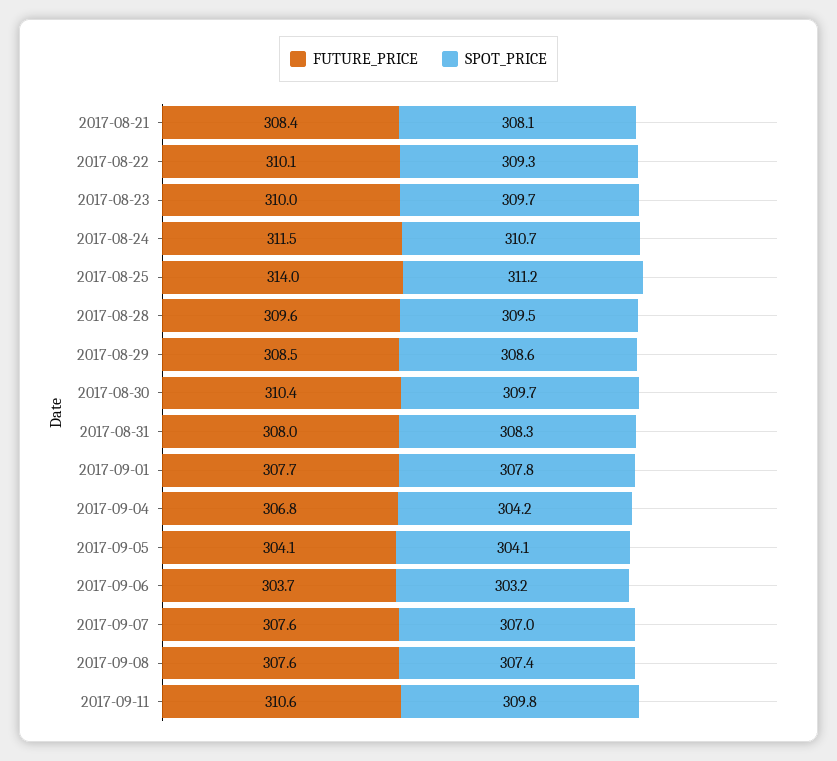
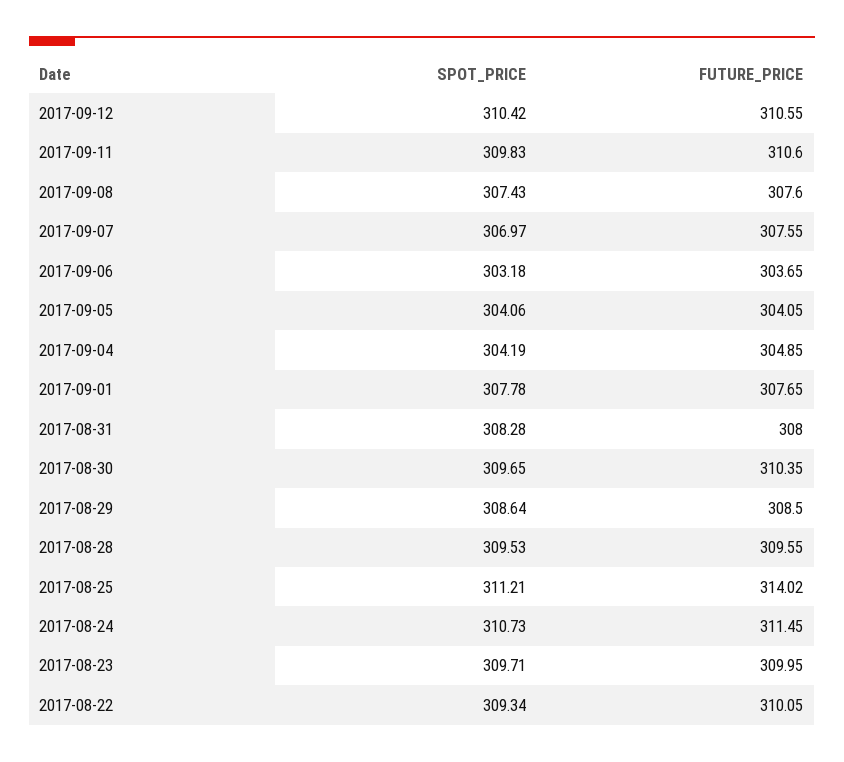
FUTURE_PRICE, 2017-08-21: 308.4 -> none
SPOT_PRICE, 2017-08-21: 308.1 -> none
FUTURE_PRICE, 2017-09-04: 306.8 -> 304.85
SPOT_PRICE, 2017-09-12: none -> 310.42
FUTURE_PRICE, 2017-09-12: none -> 310.55

